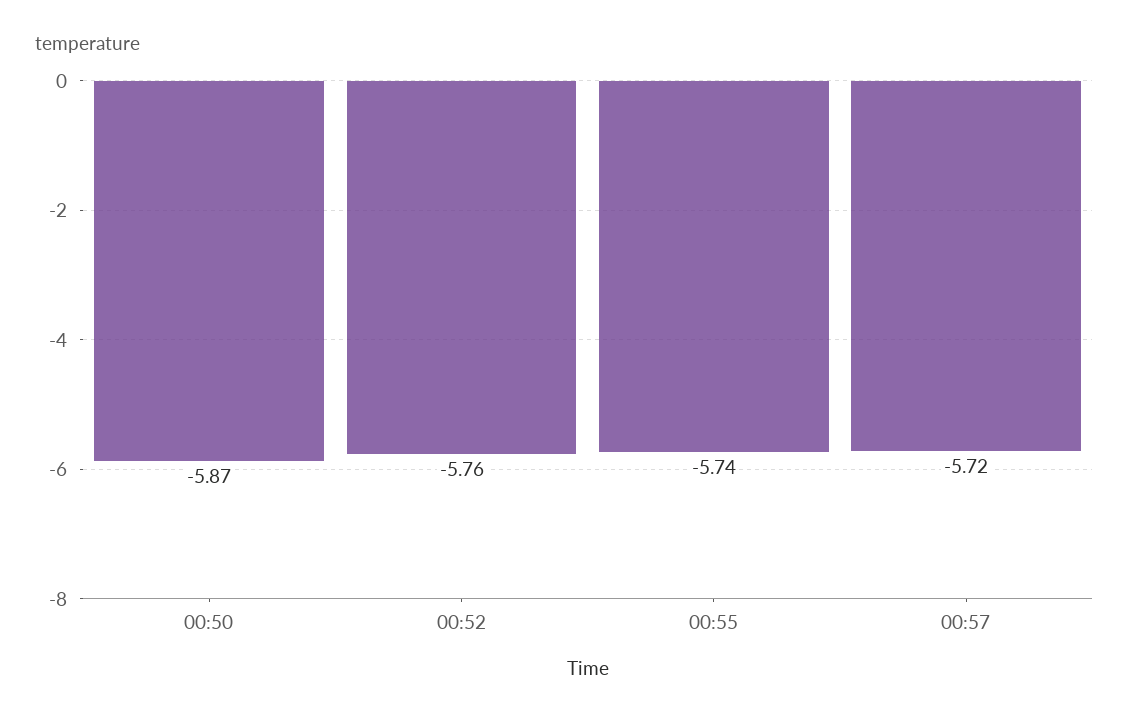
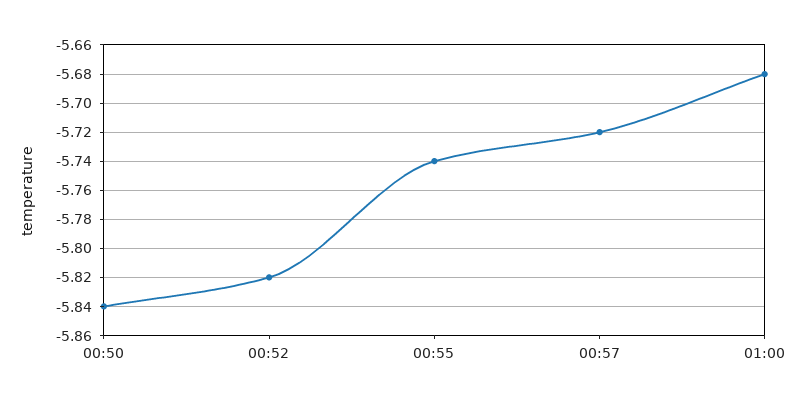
00:50: -5.87 -> -5.84
00:52: -5.76 -> -5.82
01:00: none -> -5.68

